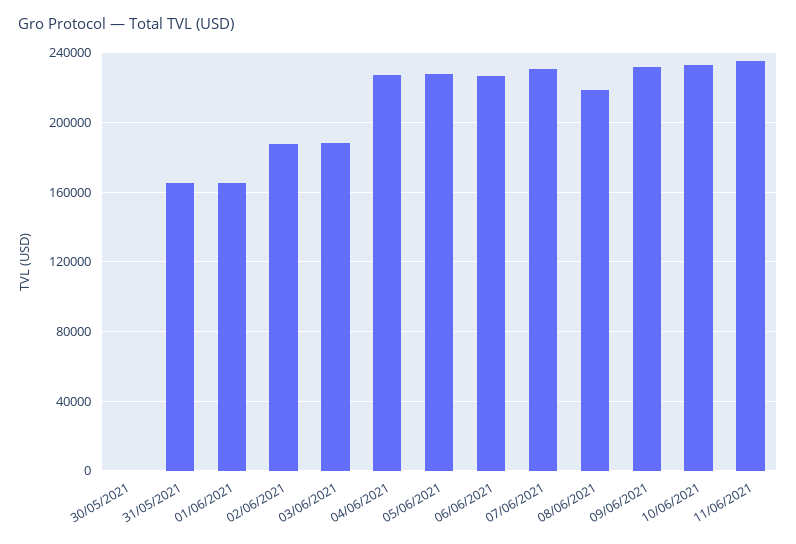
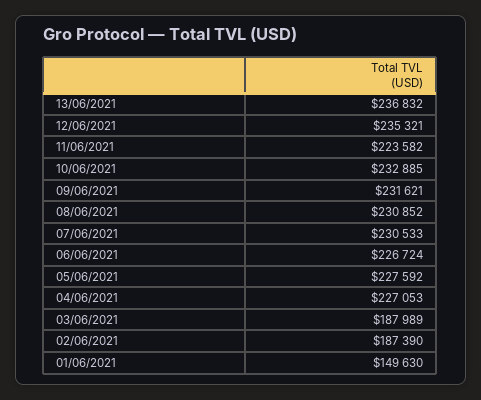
30/05/2021: 0 -> none
31/05/2021: 165000 -> none
01/06/2021: 165000 -> 149630
08/06/2021: 220000 -> 230852
11/06/2021: 235000 -> 223582
13/06/2021: none -> 236832
12/06/2021: none -> 235321

